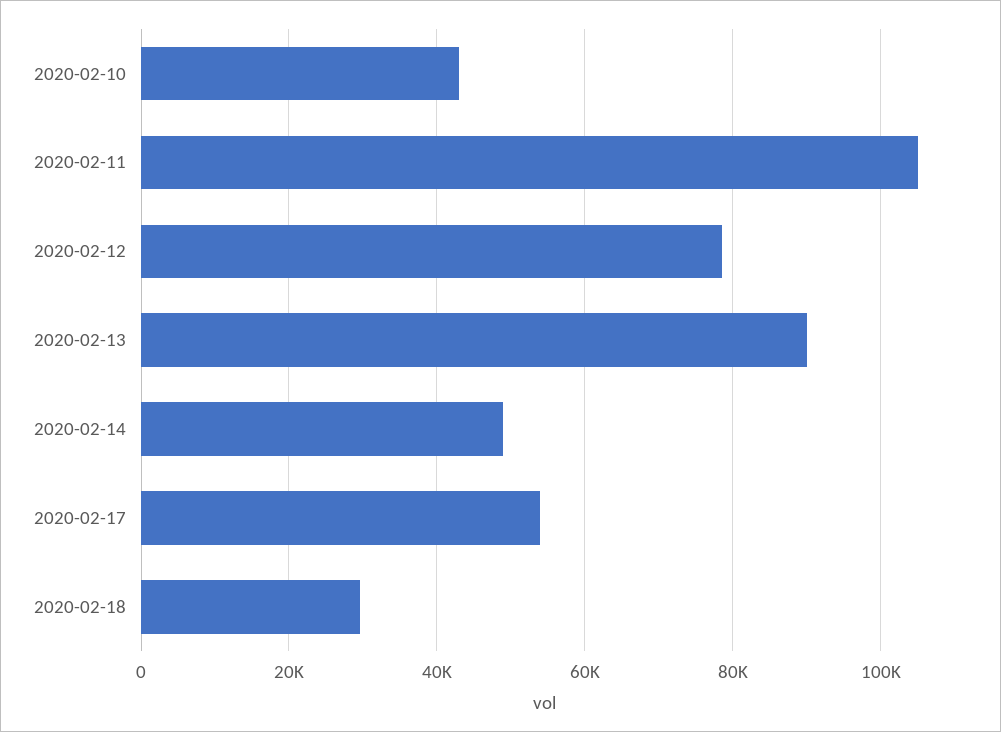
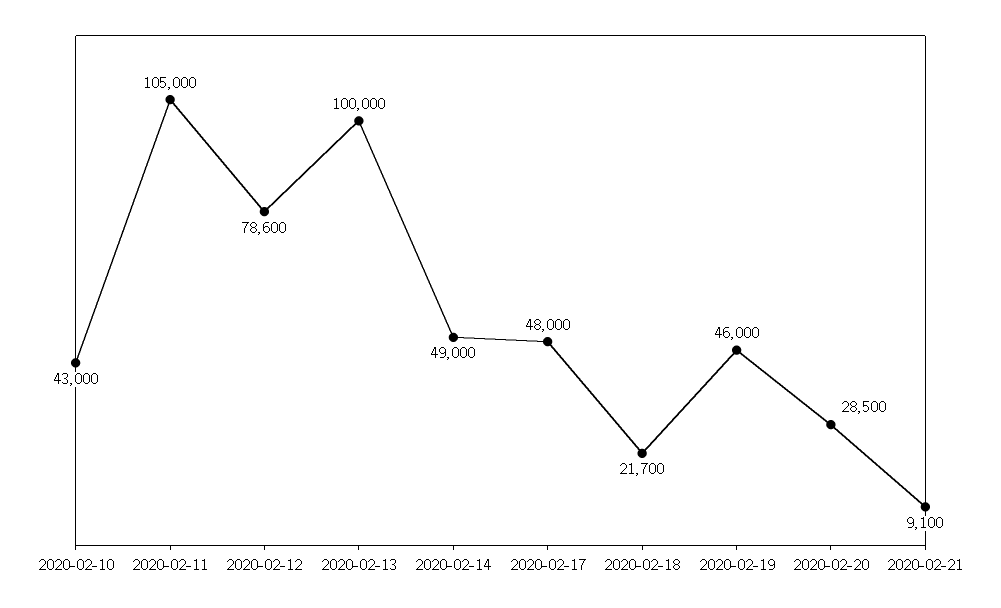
2020-02-13: 90000 -> 100000
2020-02-17: 54000 -> 48000
2020-02-18: 30000 -> 21700
2020-02-19: none -> 46000
2020-02-20: none -> 28500
2020-02-21: none -> 9100

